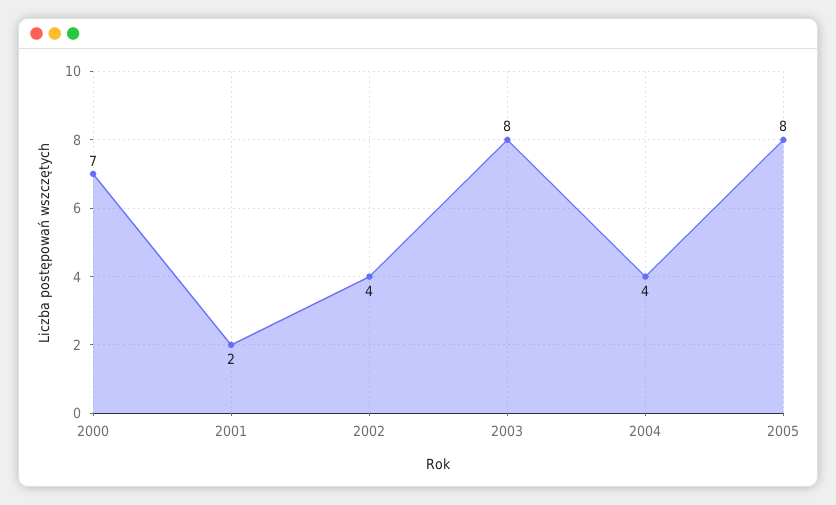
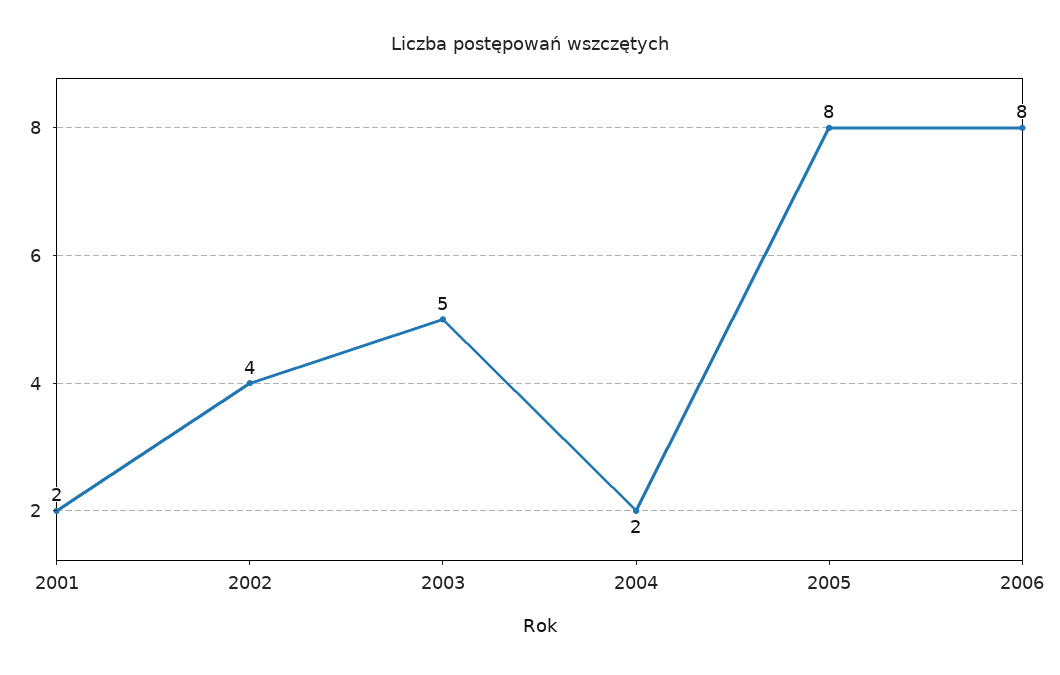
2000: 7 -> none
2003: 8 -> 5
2004: 4 -> 2
2006: none -> 8

